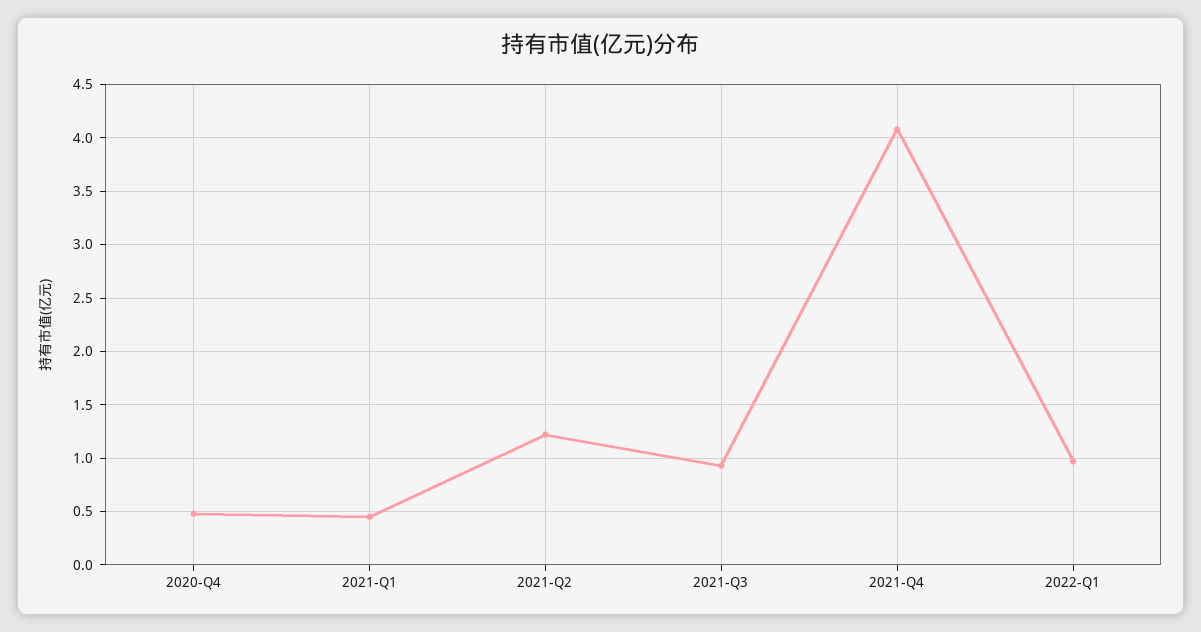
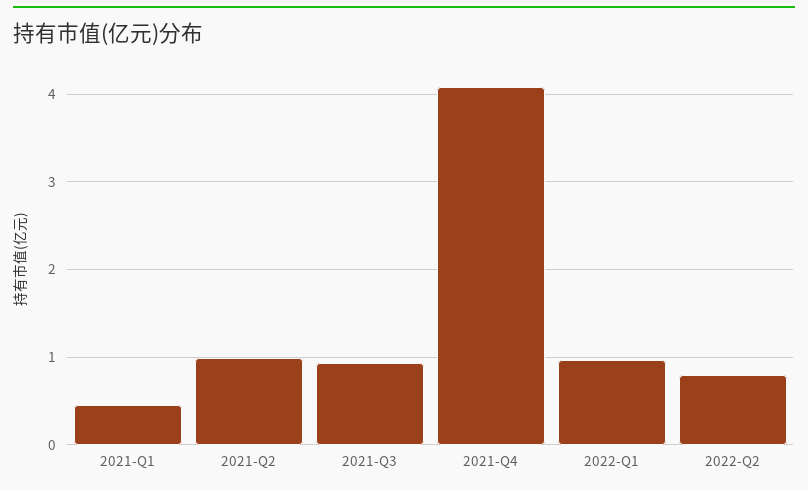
2020-Q4: 0.5 -> none
2021-Q2: 1.2 -> 1
2022-Q2: none -> 0.8

